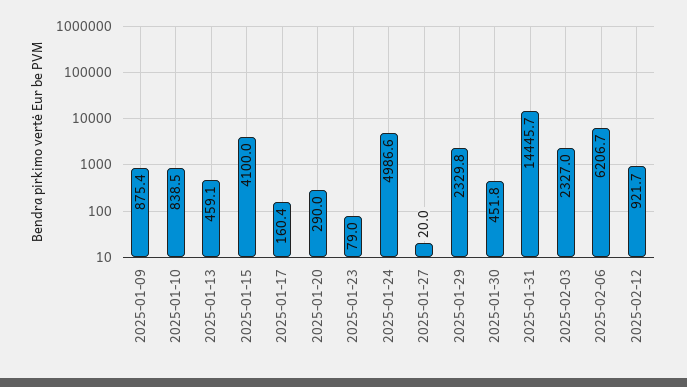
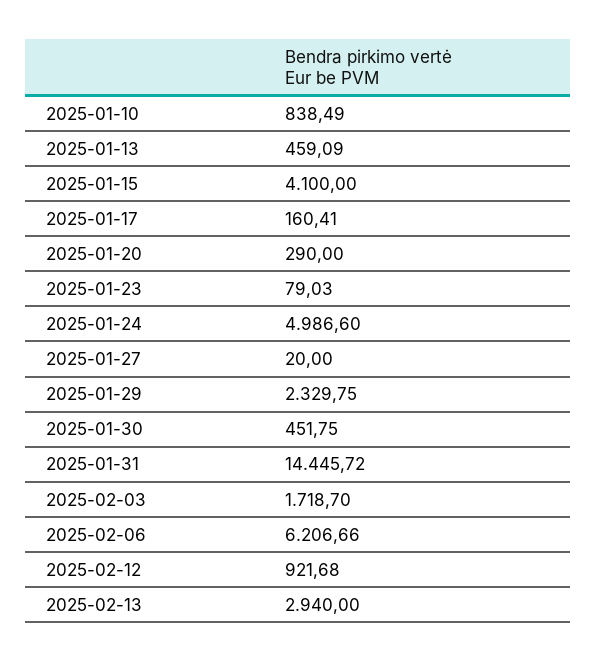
2025-01-09: 875.4 -> none
2025-02-03: 2327 -> 1718.7
2025-02-13: none -> 2940

